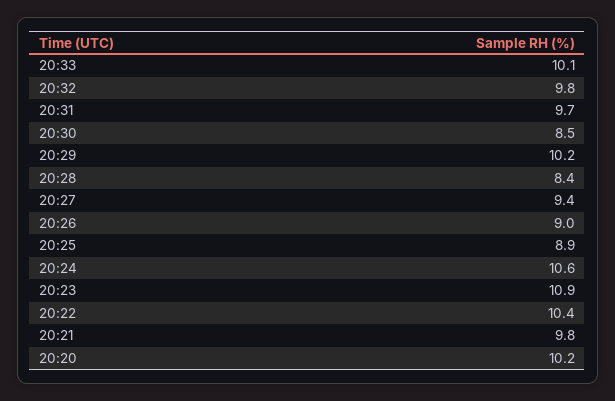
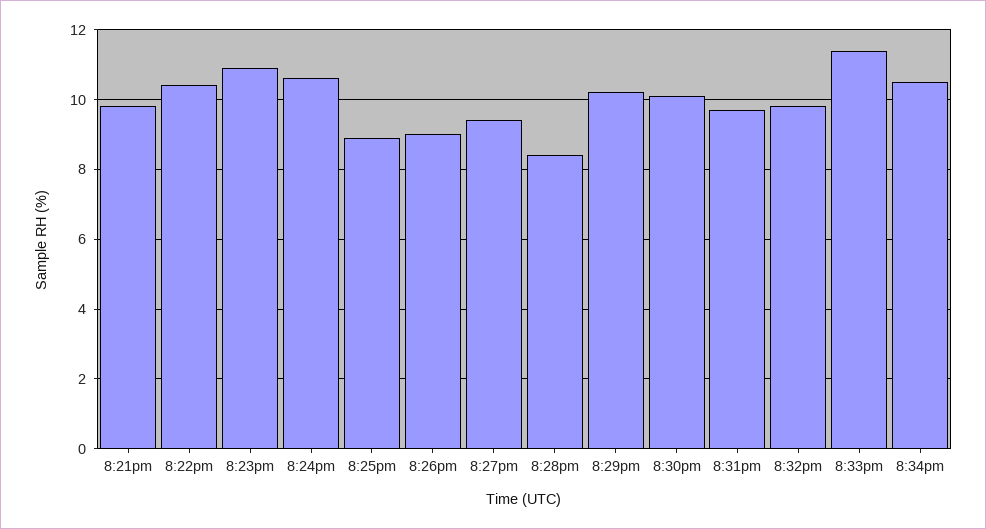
20:33: 10.1 -> 11.5
20:30: 8.5 -> 10
20:20: 10.2 -> none
8:34pm: none -> 10.5

